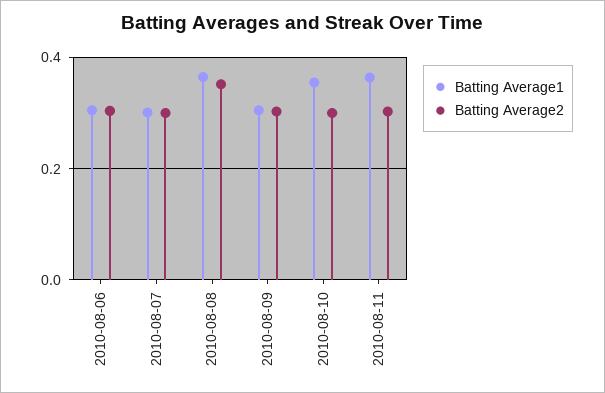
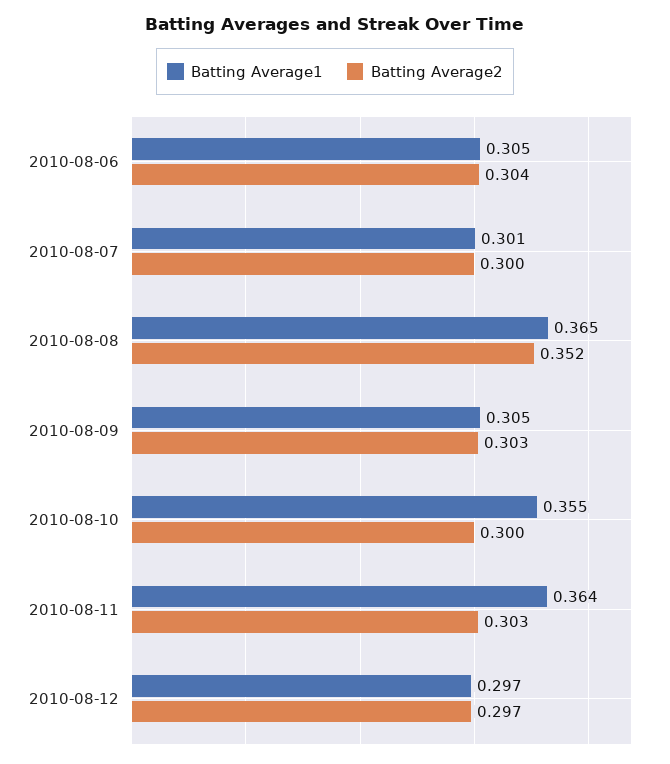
Batting Average1, 2010-08-12: none -> 0.297
Batting Average2, 2010-08-12: none -> 0.297

